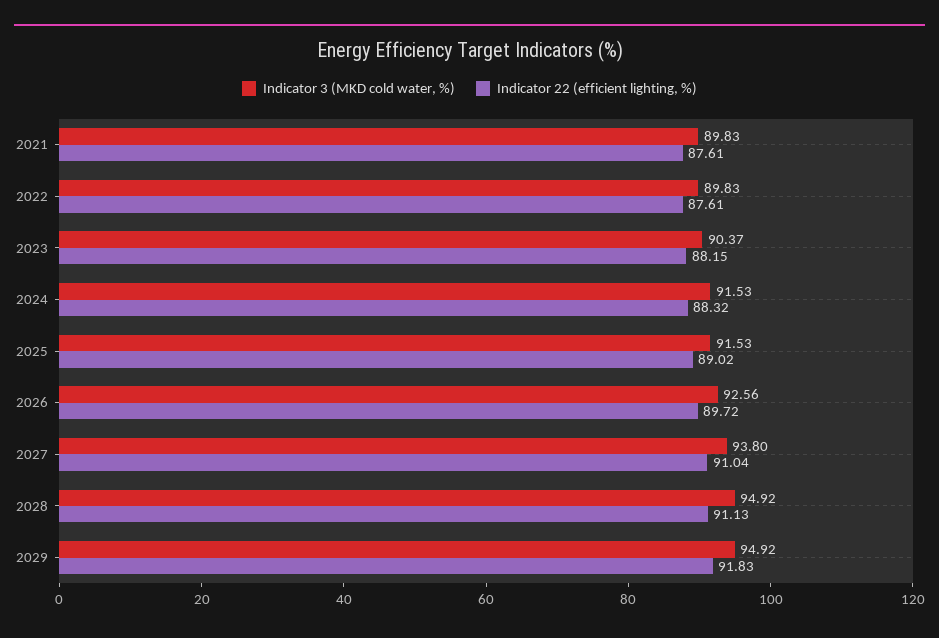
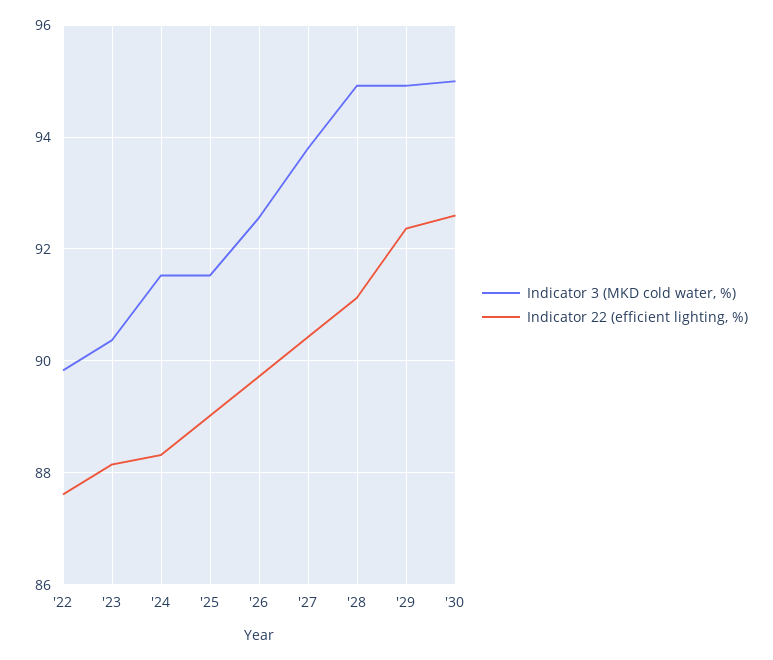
Indicator 3 (MKD cold water, %), 2021: 89.83 -> none
Indicator 22 (efficient lighting, %), 2021: 87.61 -> none
Indicator 22 (efficient lighting, %), 2027: 91.04 -> 90.4
Indicator 22 (efficient lighting, %), 2029: 91.83 -> 92.4
Indicator 3 (MKD cold water, %), '30: none -> 95
Indicator 22 (efficient lighting, %), '30: none -> 92.6

